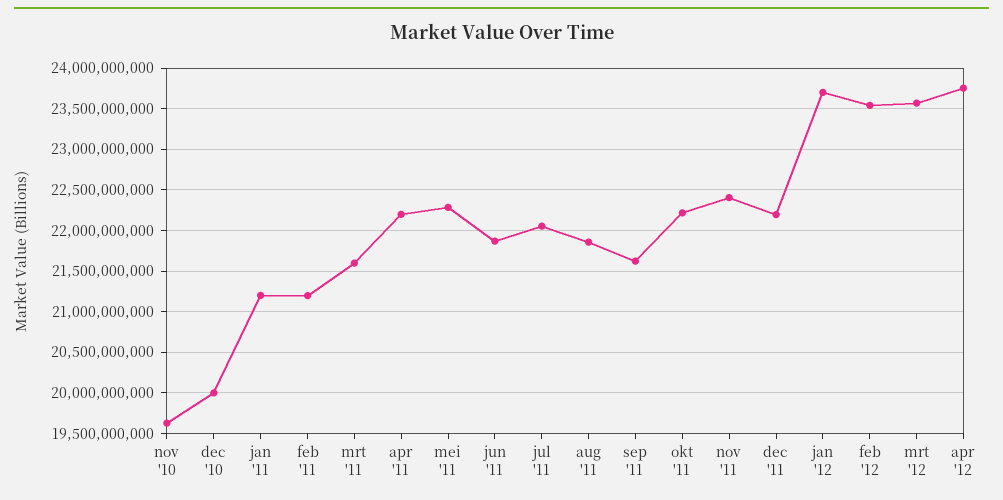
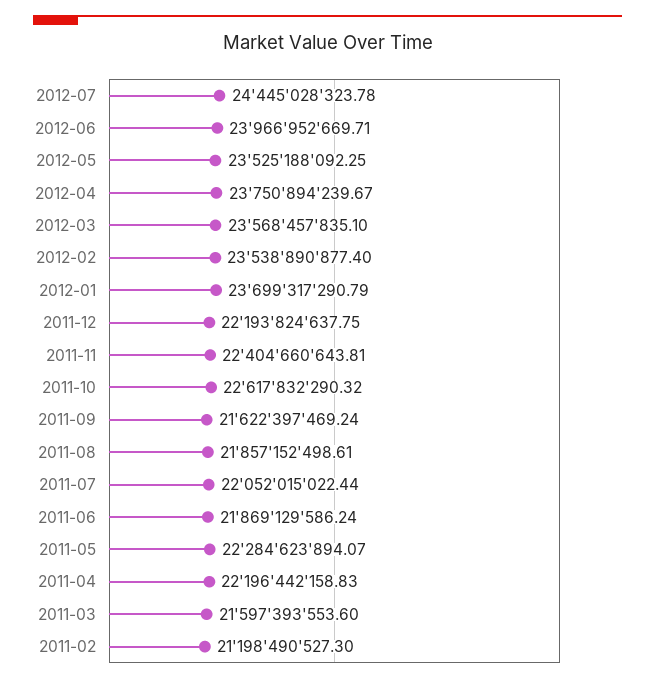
nov '10: 19600000000 -> none
dec '10: 20000000000 -> none
jan '11: 21200000000 -> none
okt '11: 22200000000 -> 22617832290.32
2012-07: none -> 24445028323.78
2012-06: none -> 23966952669.71
2012-05: none -> 23525188092.25

